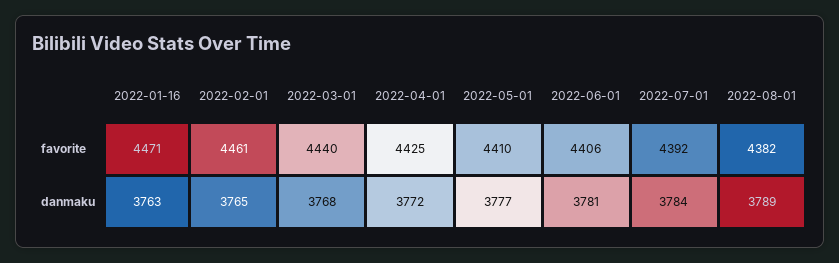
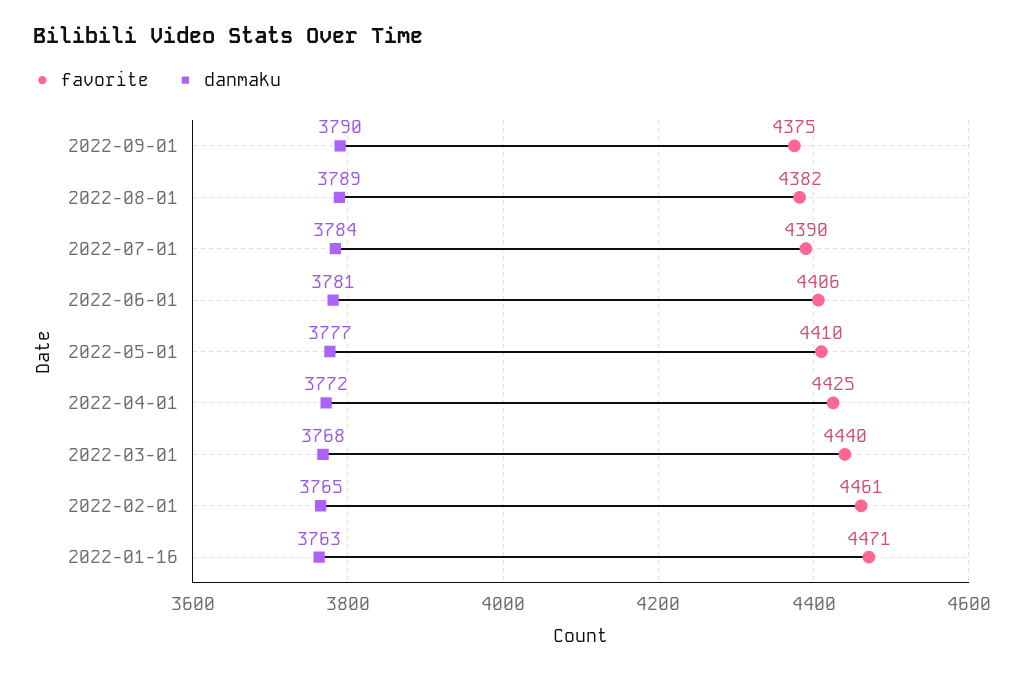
favorite, 2022-07-01: 4392 -> 4390
favorite, 2022-09-01: none -> 4375
danmaku, 2022-09-01: none -> 3790

